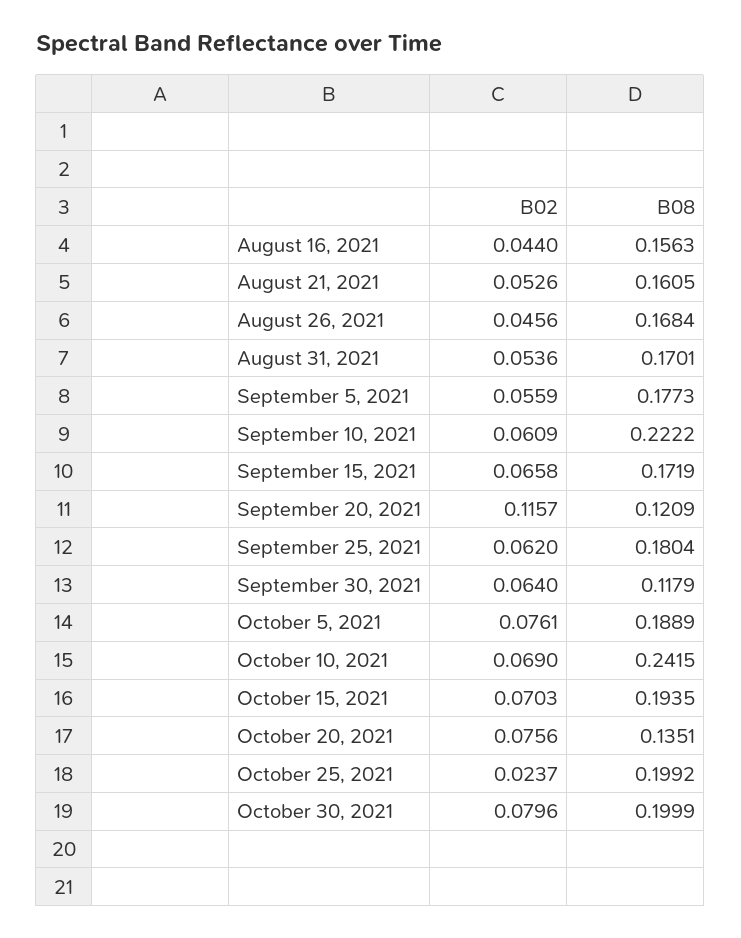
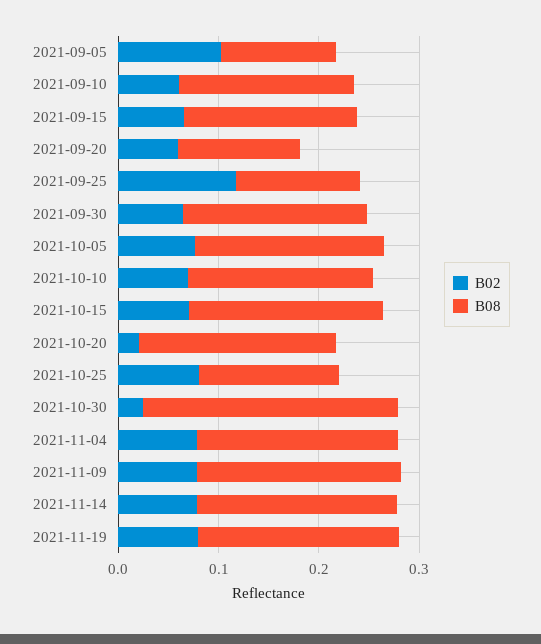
B02, August 16, 2021: 0.044 -> none
B08, August 16, 2021: 0.1563 -> none
B02, August 21, 2021: 0.0526 -> none
B08, August 21, 2021: 0.1605 -> none
B02, August 26, 2021: 0.0456 -> none
B08, August 26, 2021: 0.1684 -> none
B02, August 31, 2021: 0.0536 -> none
B08, August 31, 2021: 0.1701 -> none
B02, September 5, 2021: 0.0559 -> 0.1
B08, September 5, 2021: 0.1773 -> 0.12
B08, September 10, 2021: 0.2222 -> 0.18
B02, September 20, 2021: 0.1157 -> 0.06
B02, September 25, 2021: 0.062 -> 0.12
B08, September 25, 2021: 0.1804 -> 0.12
B08, September 30, 2021: 0.1179 -> 0.18
B08, October 10, 2021: 0.2415 -> 0.18
B02, October 20, 2021: 0.0756 -> 0.02
B08, October 20, 2021: 0.1351 -> 0.2
B02, October 25, 2021: 0.0237 -> 0.08
B08, October 25, 2021: 0.1992 -> 0.14
B02, October 30, 2021: 0.0796 -> 0.02
B08, October 30, 2021: 0.1999 -> 0.26
B02, 2021-11-04: none -> 0.08
B08, 2021-11-04: none -> 0.2
B02, 2021-11-09: none -> 0.08
B08, 2021-11-09: none -> 0.2
B02, 2021-11-14: none -> 0.08
B08, 2021-11-14: none -> 0.2
B02, 2021-11-19: none -> 0.08
B08, 2021-11-19: none -> 0.2

